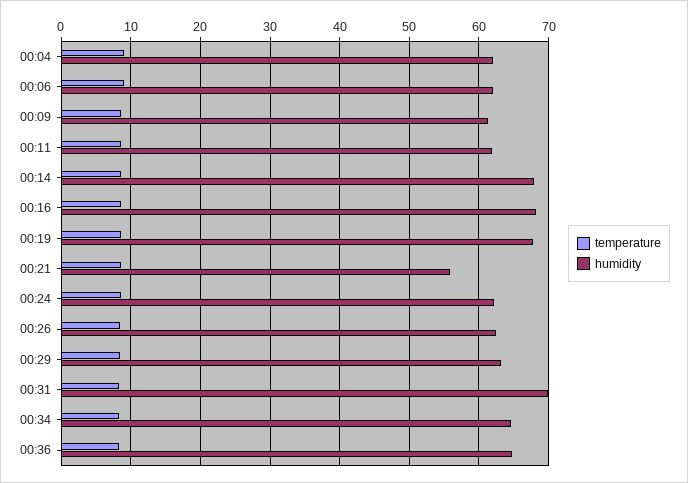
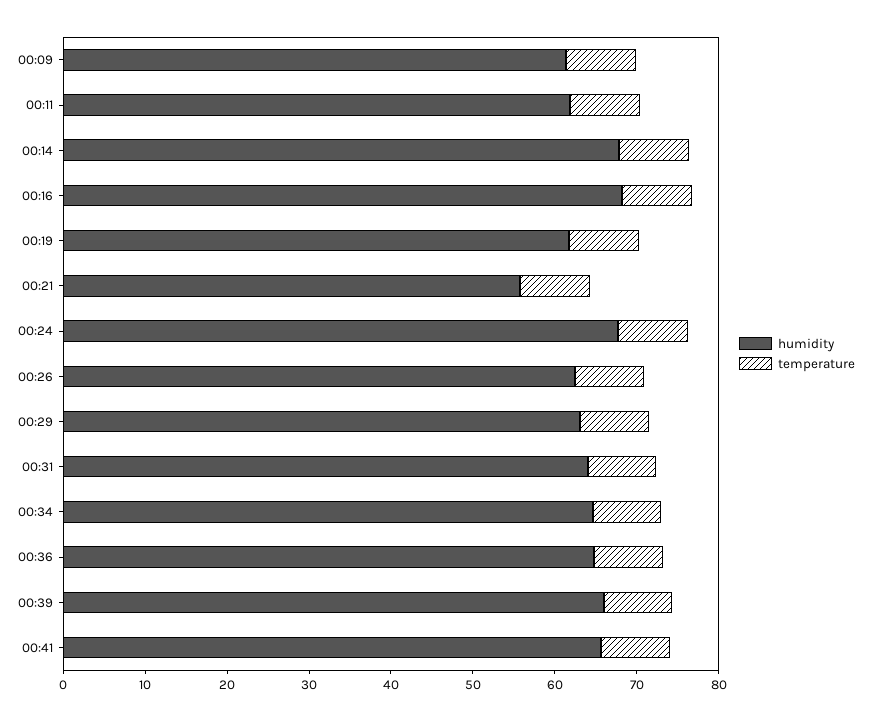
temperature, 00:04: 9 -> none
humidity, 00:04: 62 -> none
temperature, 00:06: 9 -> none
humidity, 00:06: 62 -> none
humidity, 00:19: 68 -> 62
humidity, 00:24: 62 -> 68
humidity, 00:31: 70 -> 64
humidity, 00:39: none -> 66
temperature, 00:39: none -> 8
humidity, 00:41: none -> 66
temperature, 00:41: none -> 8

